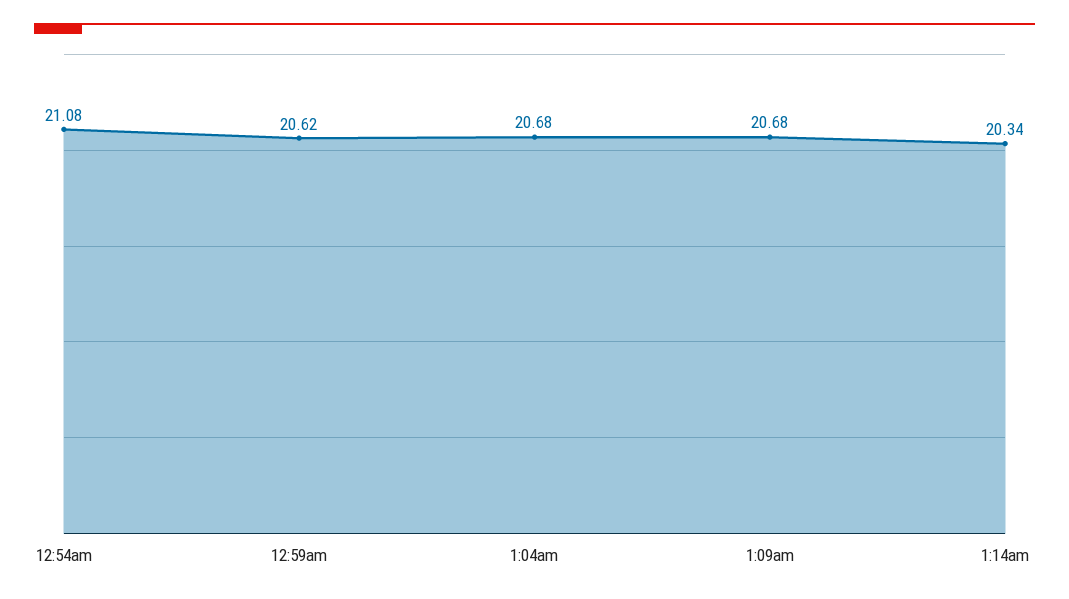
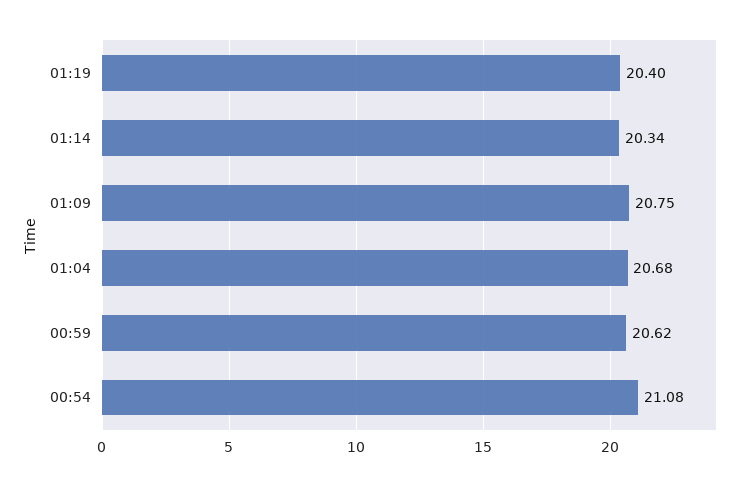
1:09am: 20.68 -> 20.75
01:19: none -> 20.4

